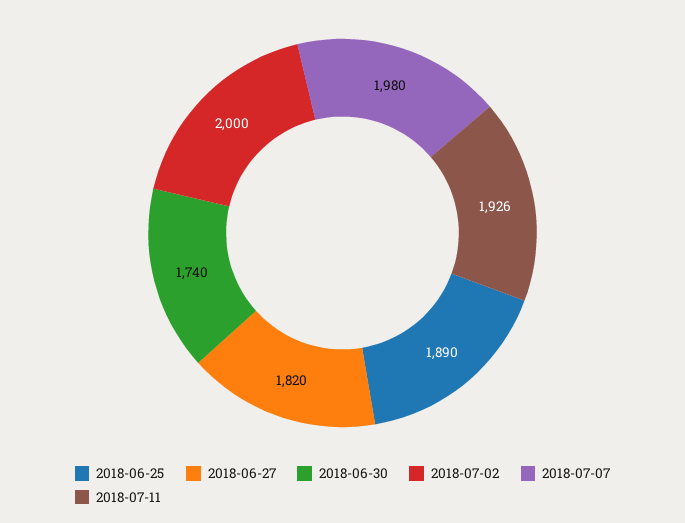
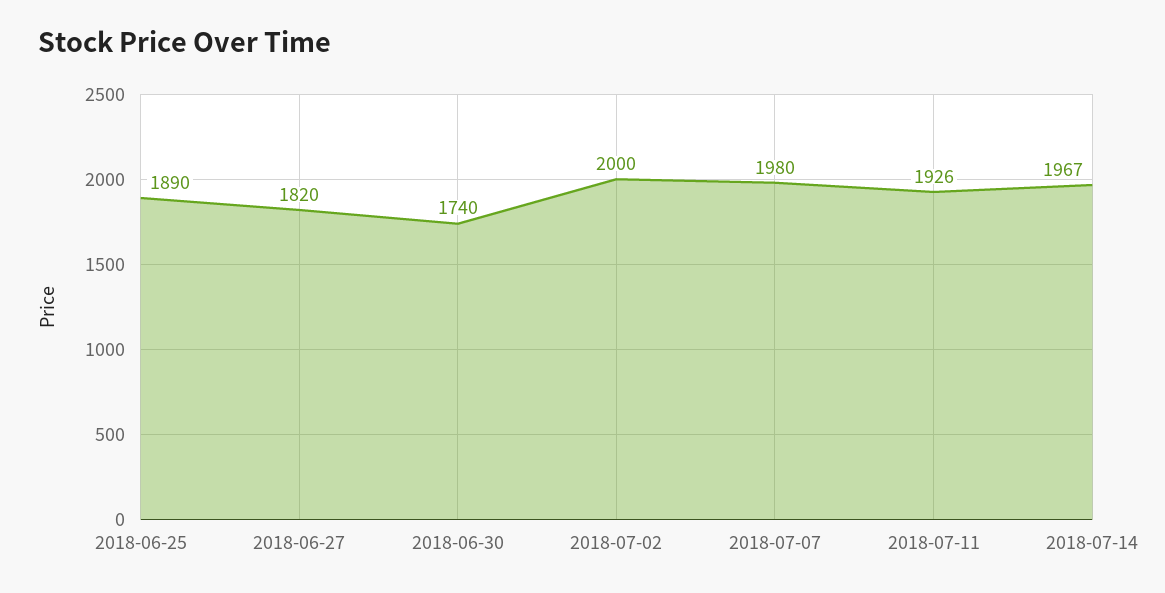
2018-07-14: none -> 1967

